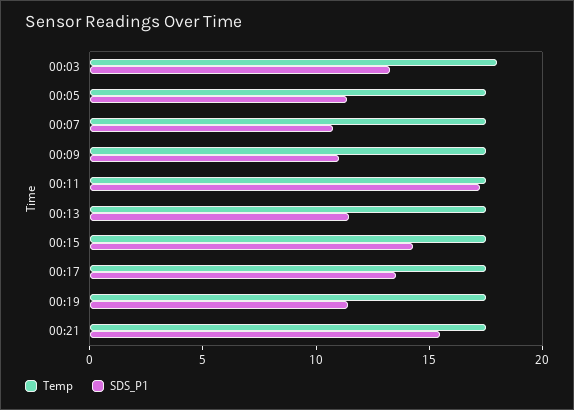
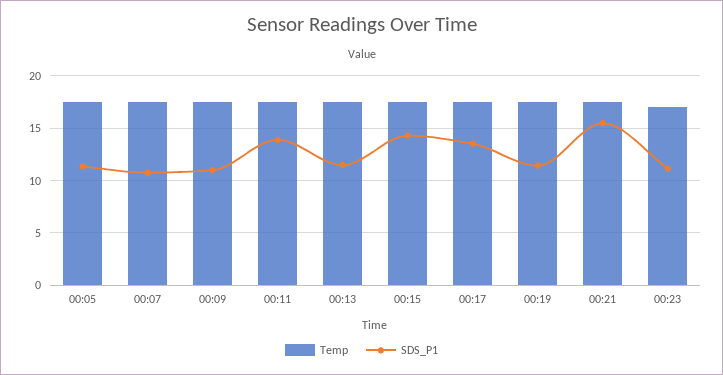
Temp, 00:03: 18 -> none
SDS_P1, 00:03: 13 -> none
SDS_P1, 00:11: 17 -> 14
Temp, 00:23: none -> 17
SDS_P1, 00:23: none -> 11

